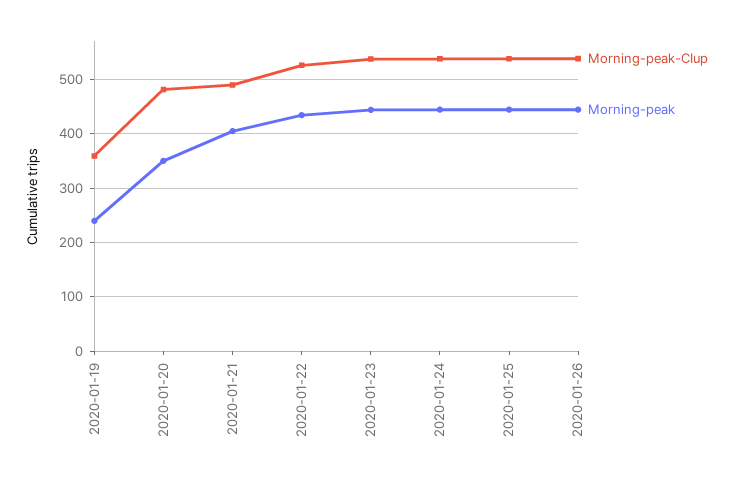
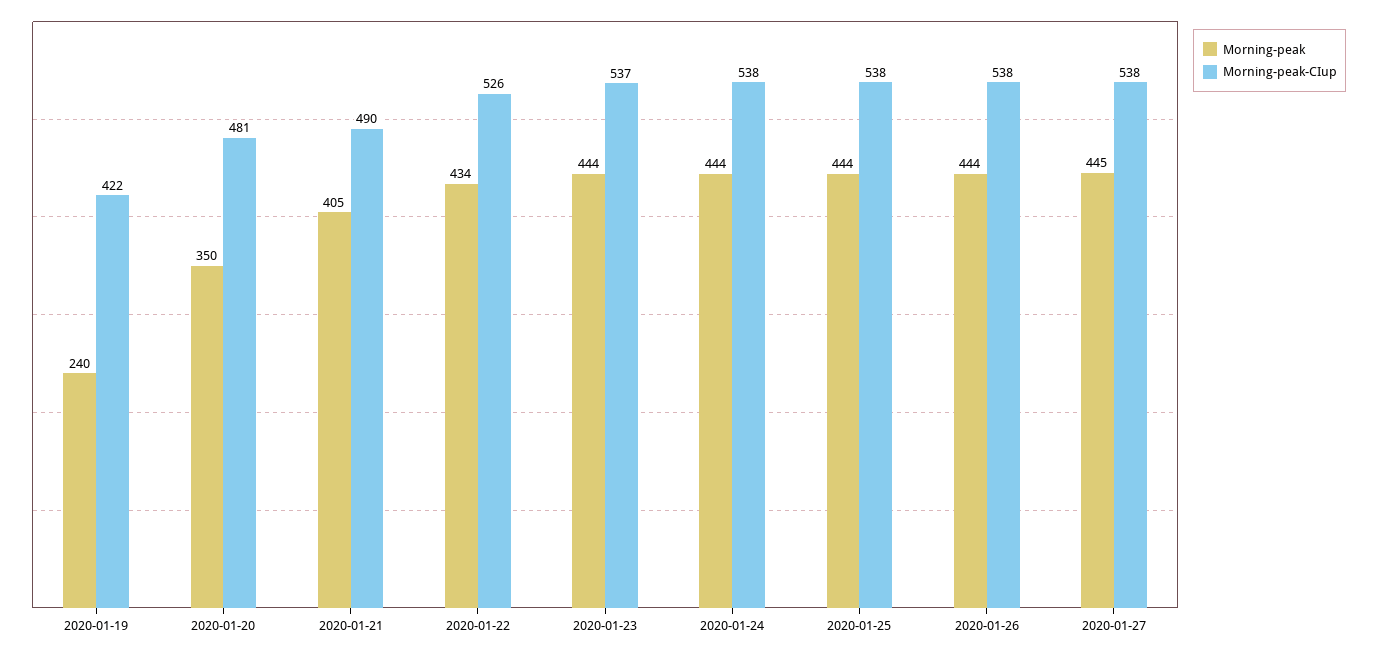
Morning-peak-CIup, 2020-01-19: 360 -> 422
Morning-peak, 2020-01-27: none -> 445
Morning-peak-CIup, 2020-01-27: none -> 538

